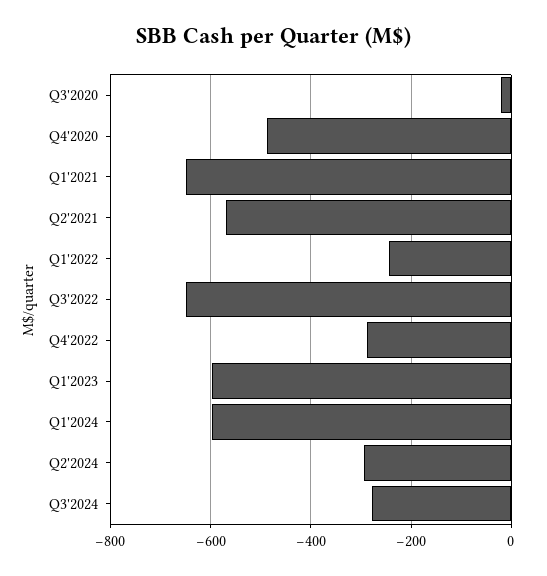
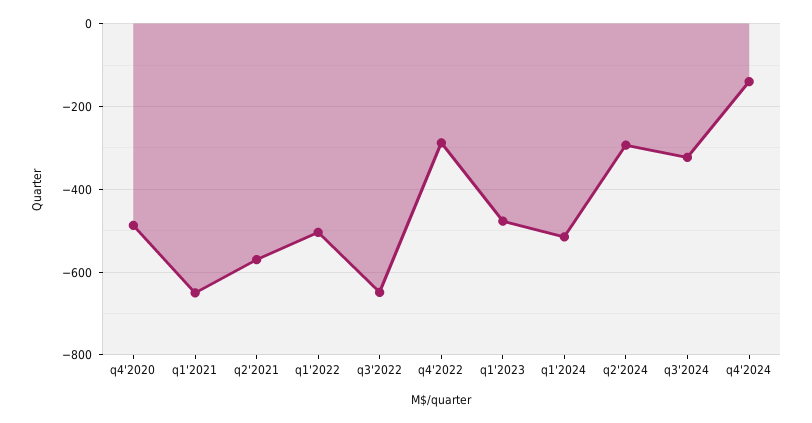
Q3'2020: -20 -> none
Q1'2022: -240 -> -500
Q1'2023: -600 -> -480
Q1'2024: -600 -> -520
Q3'2024: -280 -> -320
q4'2024: none -> -140

